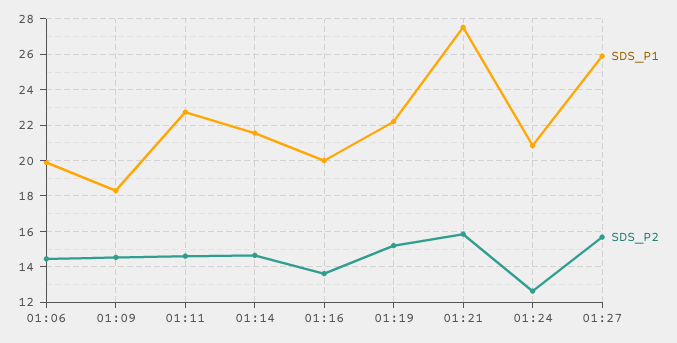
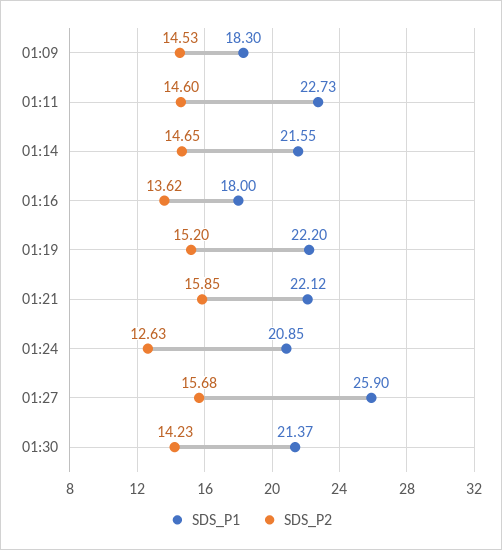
SDS_P1, 01:06: 20 -> none
SDS_P2, 01:06: 14.5 -> none
SDS_P1, 01:16: 20 -> 18
SDS_P1, 01:21: 27.5 -> 22.12
SDS_P1, 01:30: none -> 21.37
SDS_P2, 01:30: none -> 14.23

